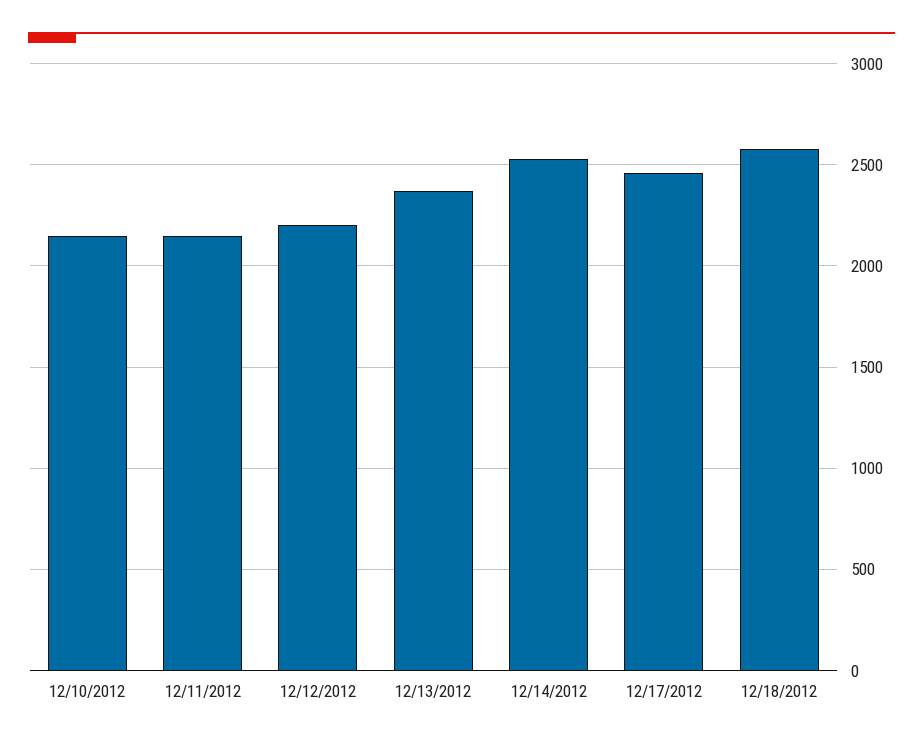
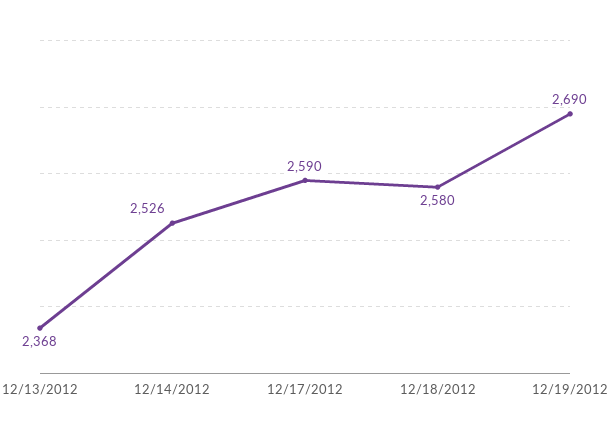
12/10/2012: 2150 -> none
12/11/2012: 2150 -> none
12/12/2012: 2200 -> none
12/17/2012: 2450 -> 2590
12/19/2012: none -> 2690

